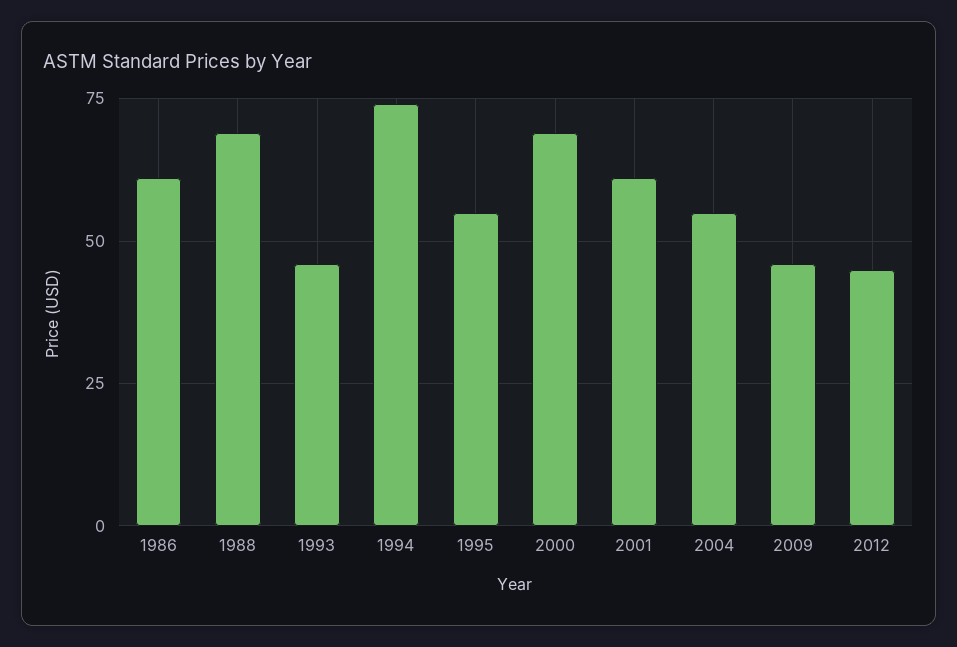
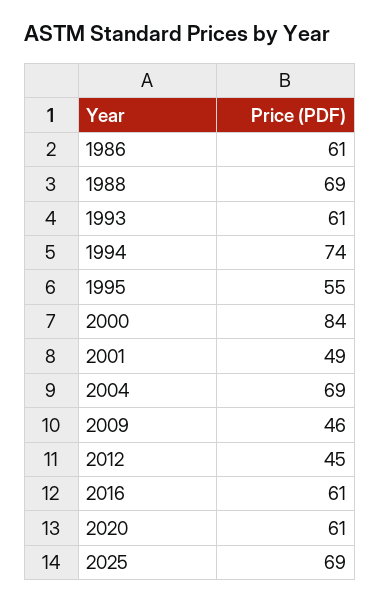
1993: 45 -> 61
2000: 70 -> 84
2001: 60 -> 49
2004: 55 -> 69
2016: none -> 61
2020: none -> 61
2025: none -> 69

